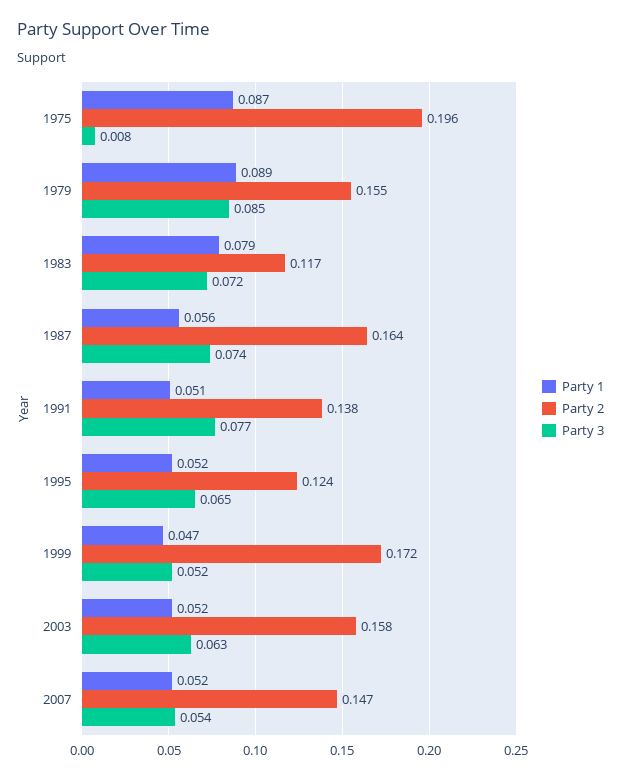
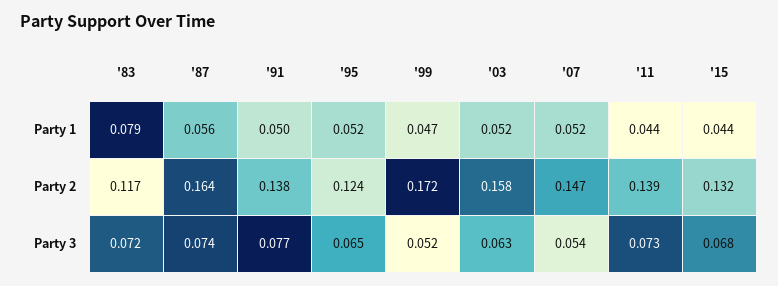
Party 1, 1975: 0.087 -> none
Party 2, 1975: 0.196 -> none
Party 3, 1975: 0.008 -> none
Party 1, 1979: 0.089 -> none
Party 2, 1979: 0.155 -> none
Party 3, 1979: 0.085 -> none
Party 1, 1991: 0.051 -> 0.05
Party 1, '11: none -> 0.044
Party 1, '15: none -> 0.044
Party 2, '11: none -> 0.139
Party 2, '15: none -> 0.132
Party 3, '11: none -> 0.073
Party 3, '15: none -> 0.068

